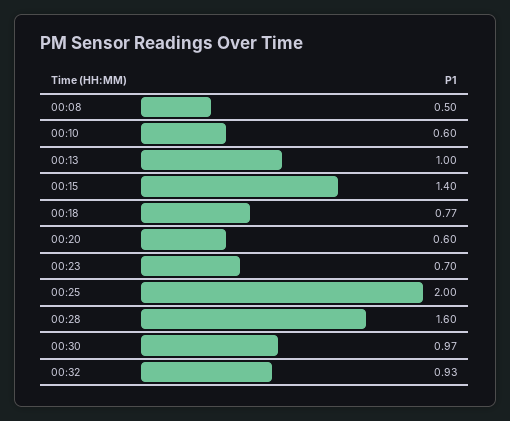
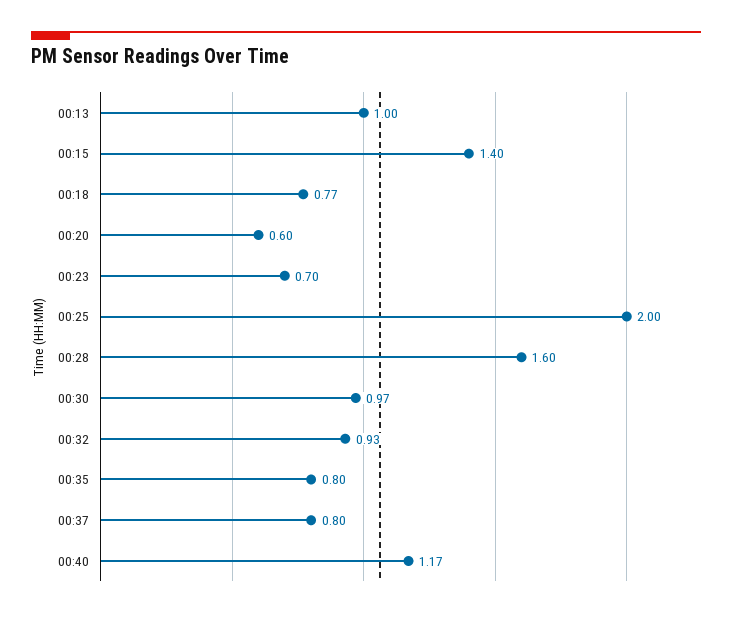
00:08: 0.5 -> none
00:10: 0.6 -> none
00:35: none -> 0.8
00:37: none -> 0.8
00:40: none -> 1.17

